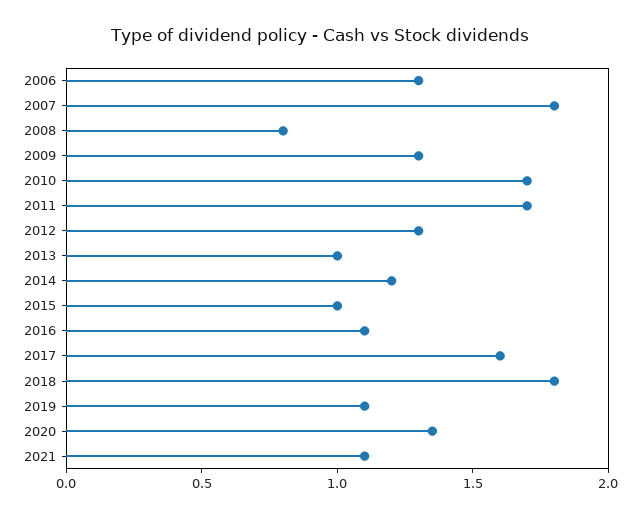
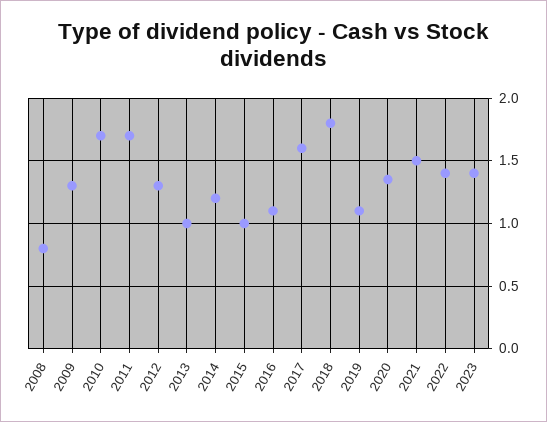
2006: 1.3 -> none
2007: 1.8 -> none
2021: 1.1 -> 1.5
2022: none -> 1.4
2023: none -> 1.4

